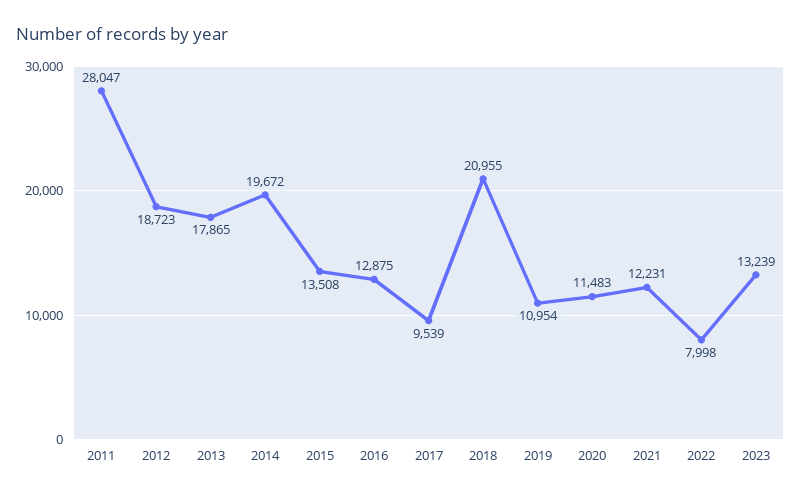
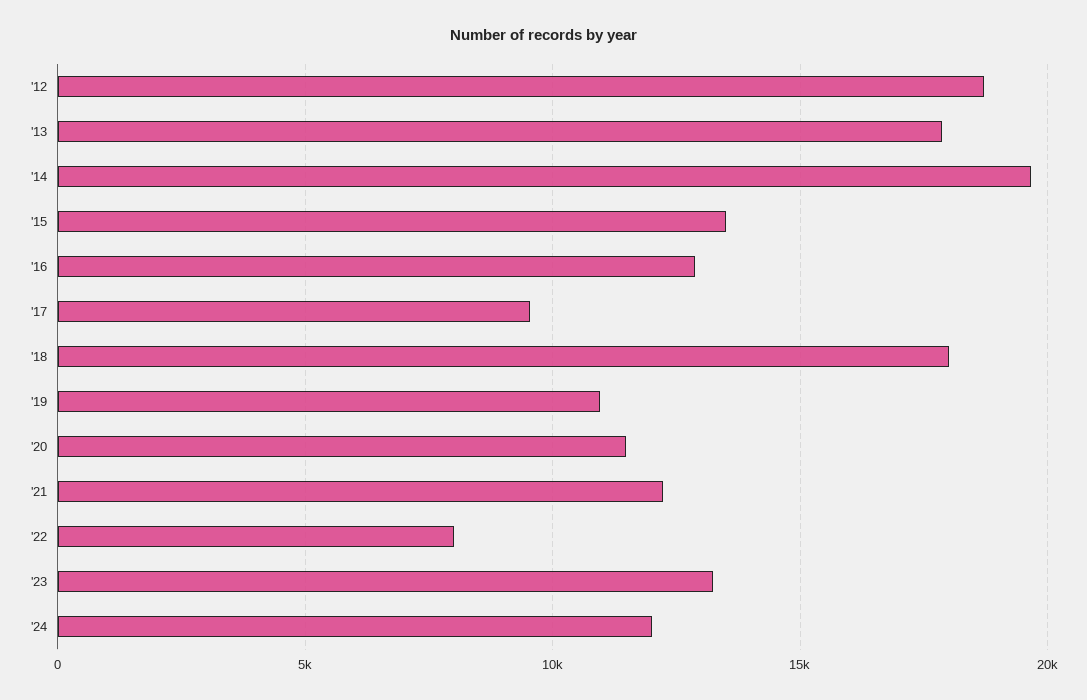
2011: 28047 -> none
2018: 20955 -> 18000
'24: none -> 12000

